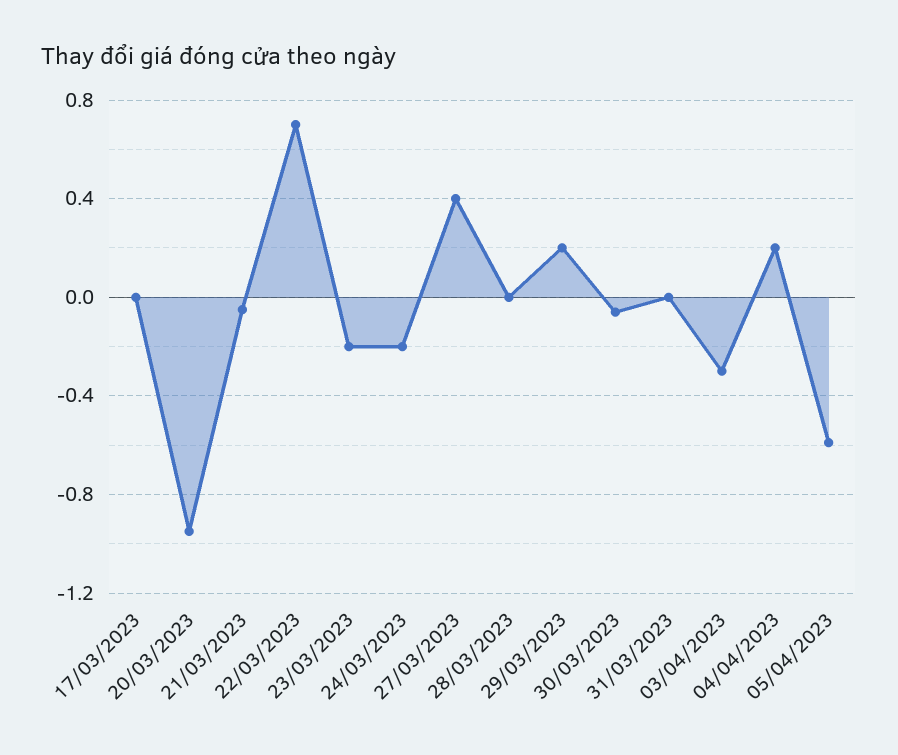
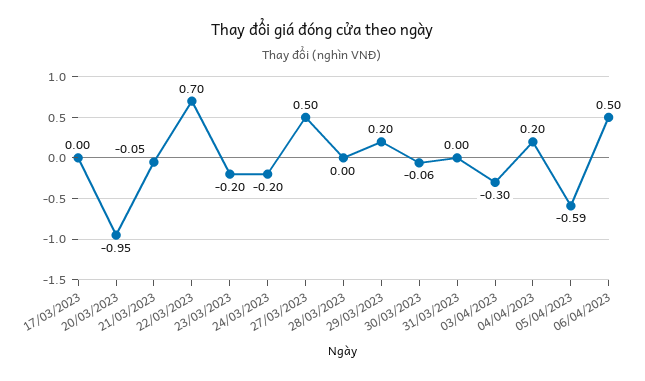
27/03/2023: 0.4 -> 0.5
06/04/2023: none -> 0.5

